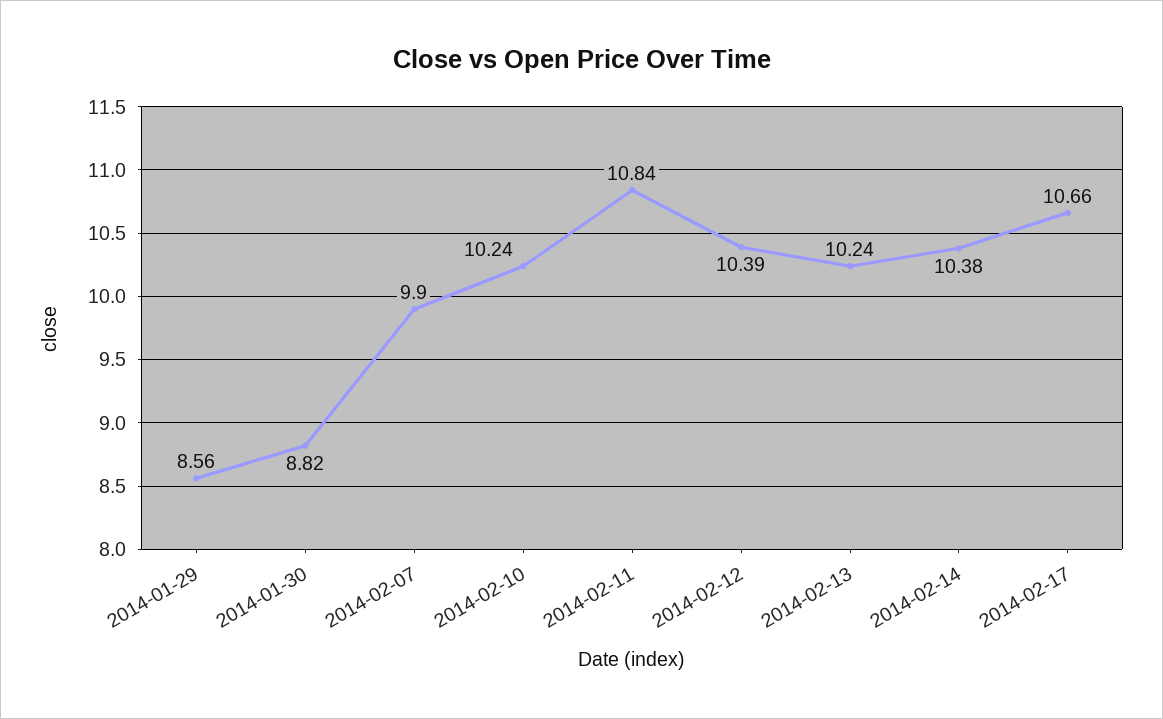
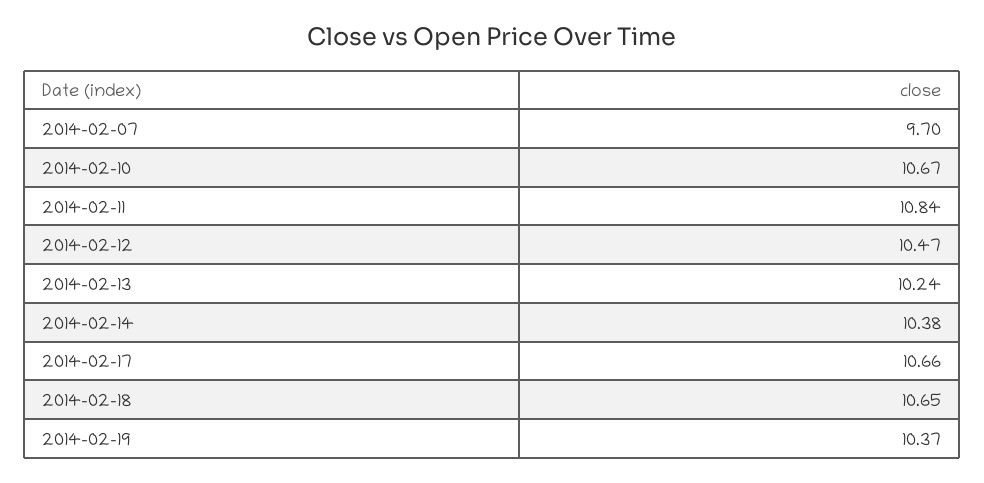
2014-01-29: 8.56 -> none
2014-01-30: 8.82 -> none
2014-02-07: 9.9 -> 9.7
2014-02-10: 10.24 -> 10.67
2014-02-12: 10.39 -> 10.47
2014-02-18: none -> 10.65
2014-02-19: none -> 10.37

